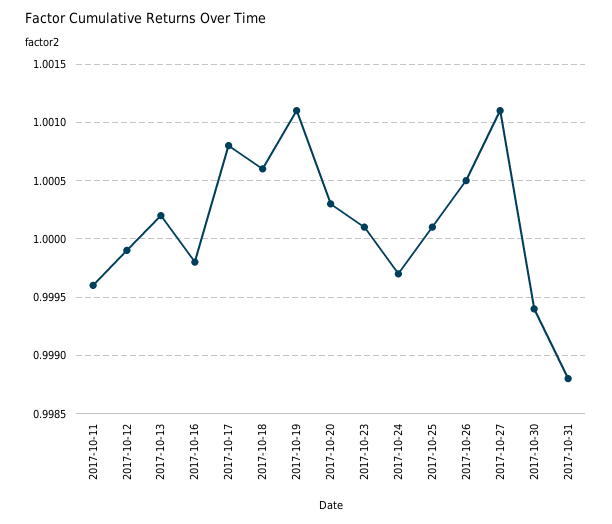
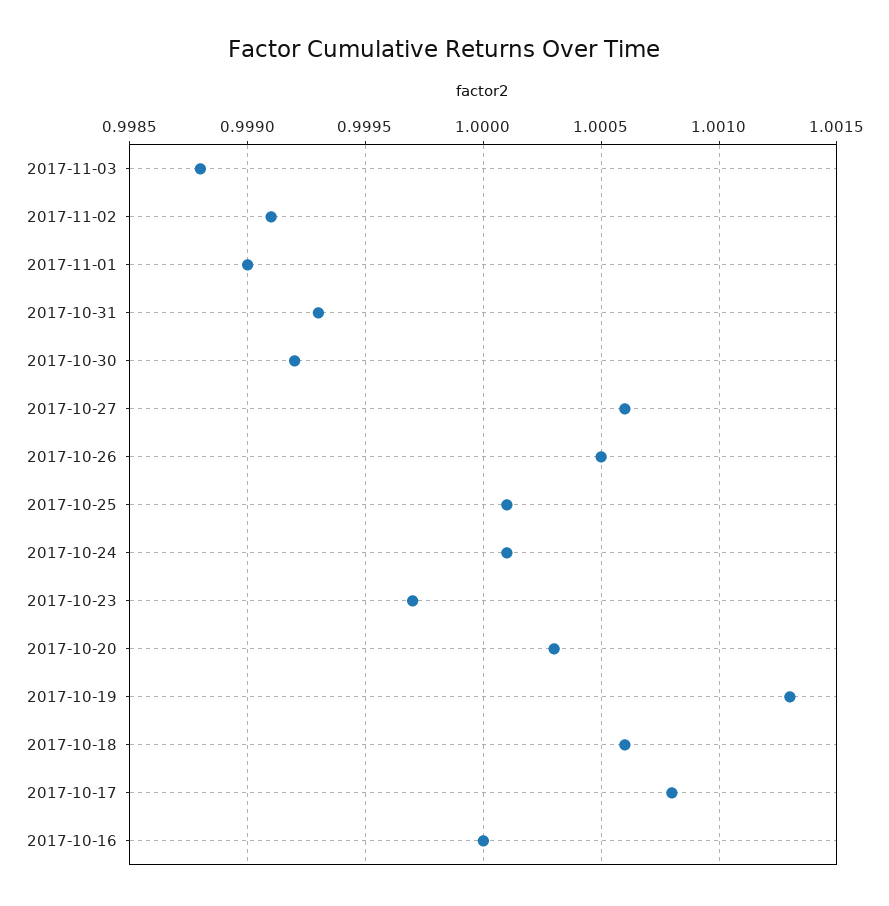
2017-10-11: 0.9996 -> none
2017-10-12: 0.9999 -> none
2017-10-13: 1.0002 -> none
2017-10-16: 0.9998 -> 1
2017-10-19: 1.0011 -> 1.0013
2017-10-23: 1.0001 -> 0.9997
2017-10-24: 0.9997 -> 1.0001
2017-10-27: 1.0011 -> 1.0006
2017-10-30: 0.9994 -> 0.9992
2017-10-31: 0.9988 -> 0.9993
2017-11-03: none -> 0.9988
2017-11-02: none -> 0.9991
2017-11-01: none -> 0.999

